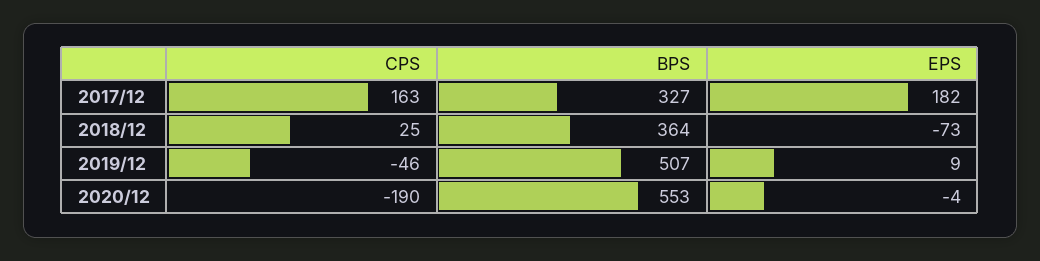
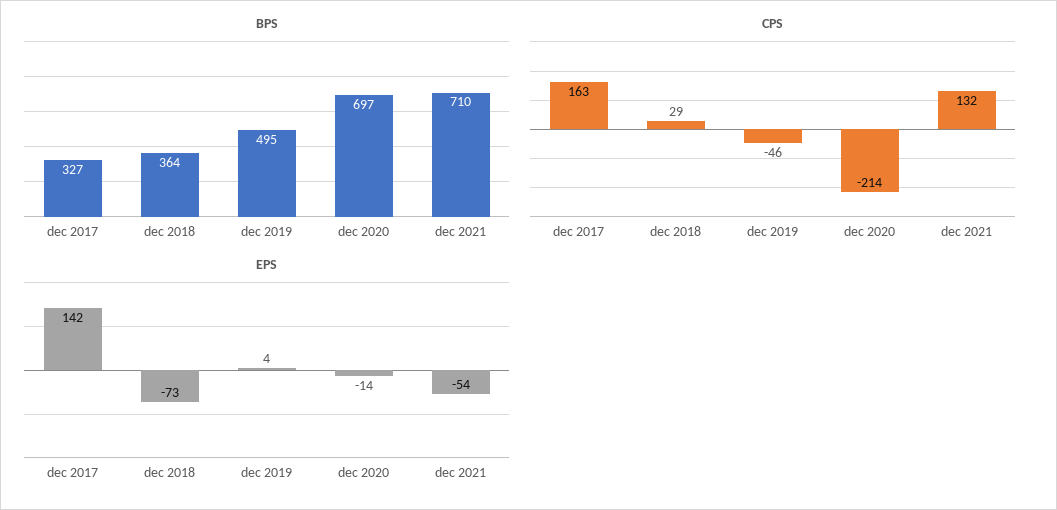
EPS, 2017/12: 182 -> 142
CPS, 2018/12: 25 -> 29
BPS, 2019/12: 507 -> 495
EPS, 2019/12: 9 -> 4
CPS, 2020/12: -190 -> -214
BPS, 2020/12: 553 -> 697
EPS, 2020/12: -4 -> -14
BPS, dec 2021: none -> 710
CPS, dec 2021: none -> 132
EPS, dec 2021: none -> -54

